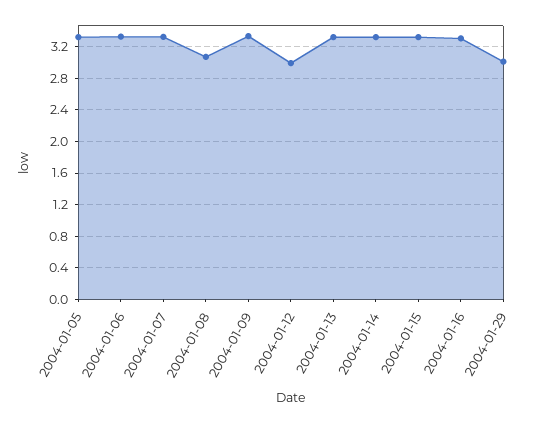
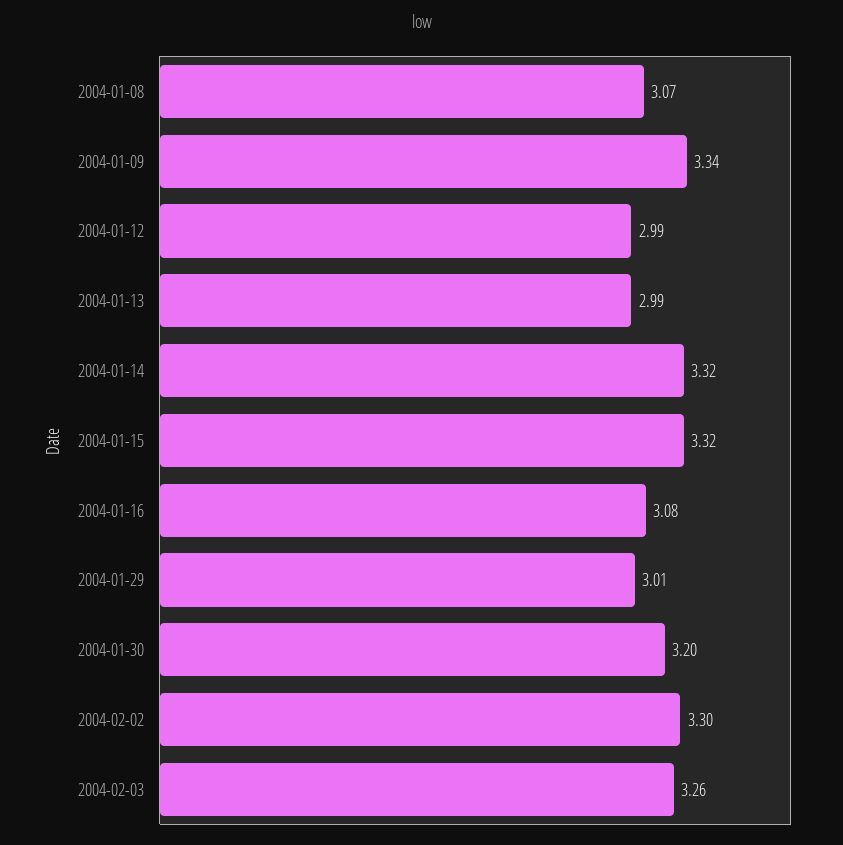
2004-01-05: 3.3 -> none
2004-01-06: 3.3 -> none
2004-01-07: 3.3 -> none
2004-01-13: 3.3 -> 2.99
2004-01-16: 3.3 -> 3.08
2004-01-30: none -> 3.2
2004-02-02: none -> 3.3
2004-02-03: none -> 3.26

